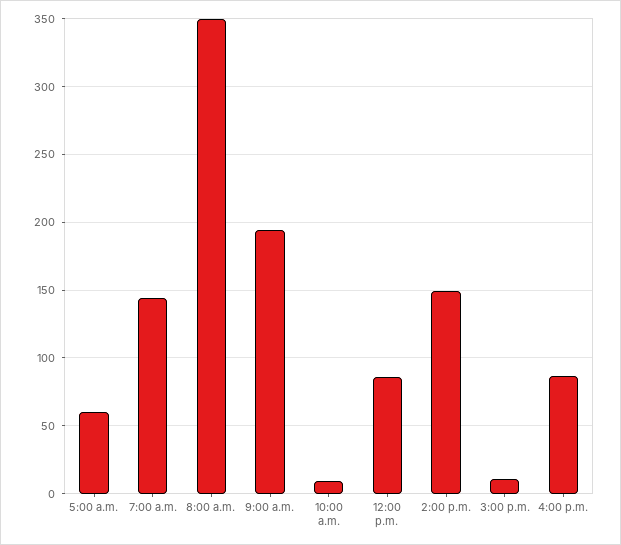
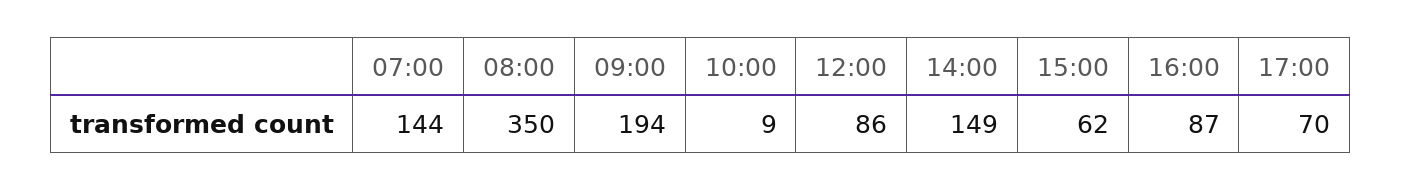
5:00 a.m.: 60 -> none
3:00 p.m.: 10 -> 62
17:00: none -> 70

